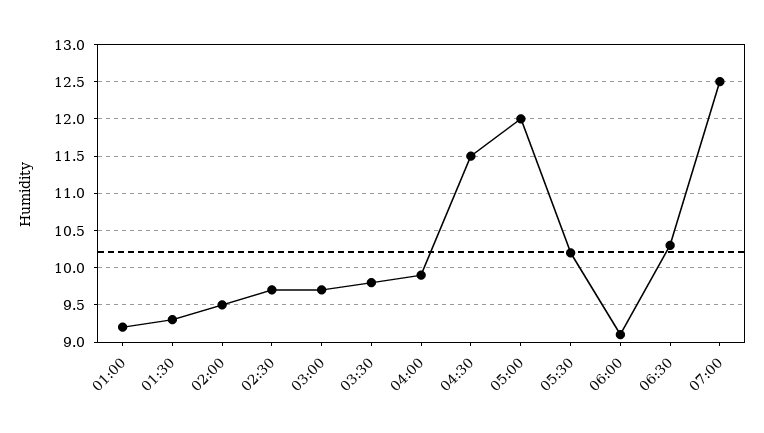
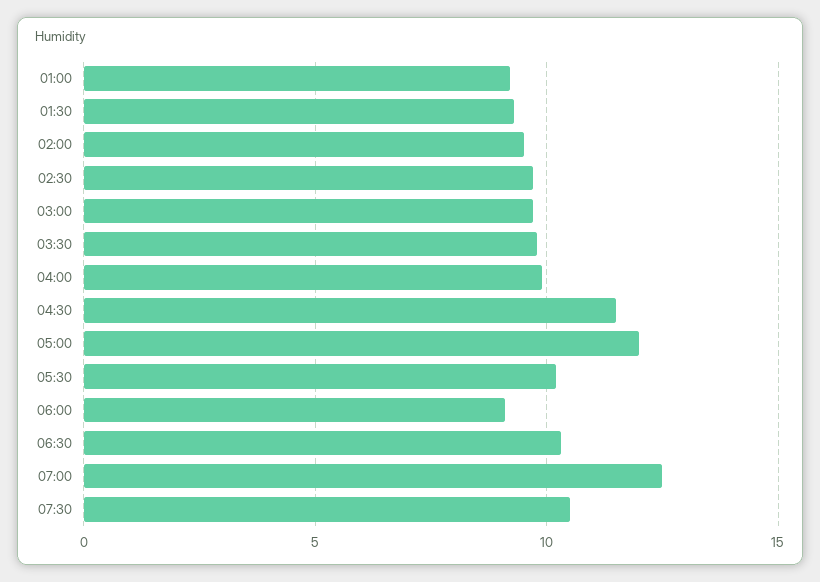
07:30: none -> 10.5

